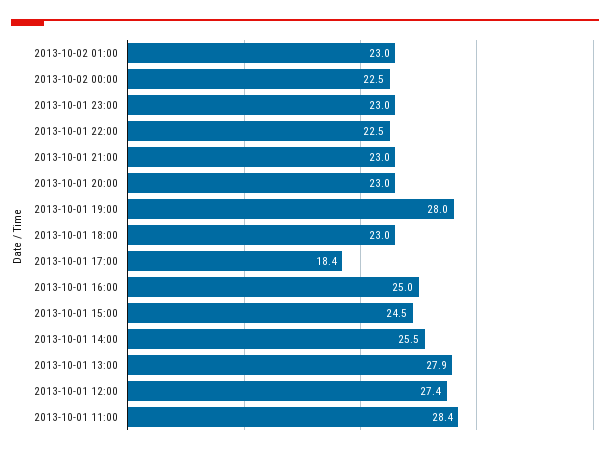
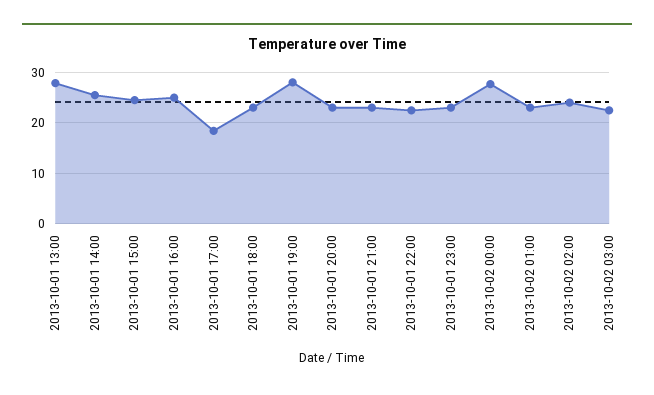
2013-10-02 00:00: 22.5 -> 28
2013-10-01 12:00: 27.4 -> none
2013-10-01 11:00: 28.4 -> none
2013-10-02 02:00: none -> 24
2013-10-02 03:00: none -> 22

